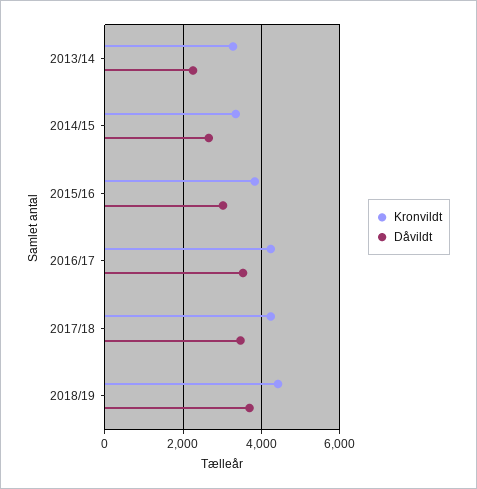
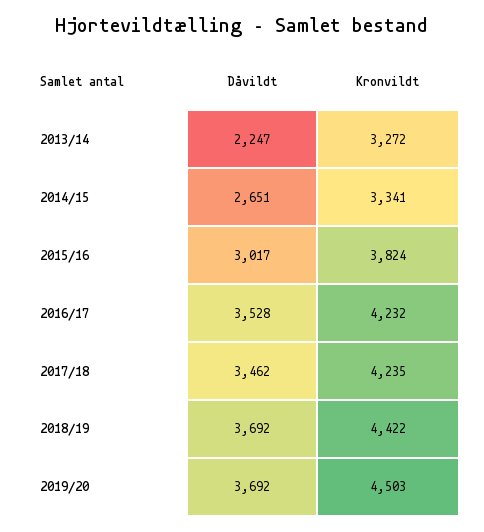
Dåvildt, 2019/20: none -> 3692
Kronvildt, 2019/20: none -> 4503

